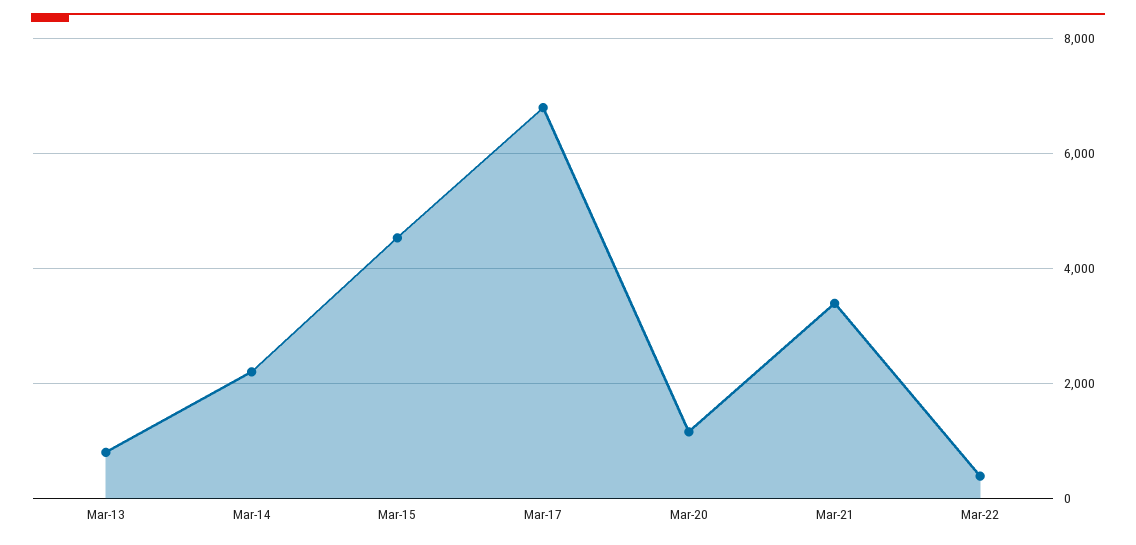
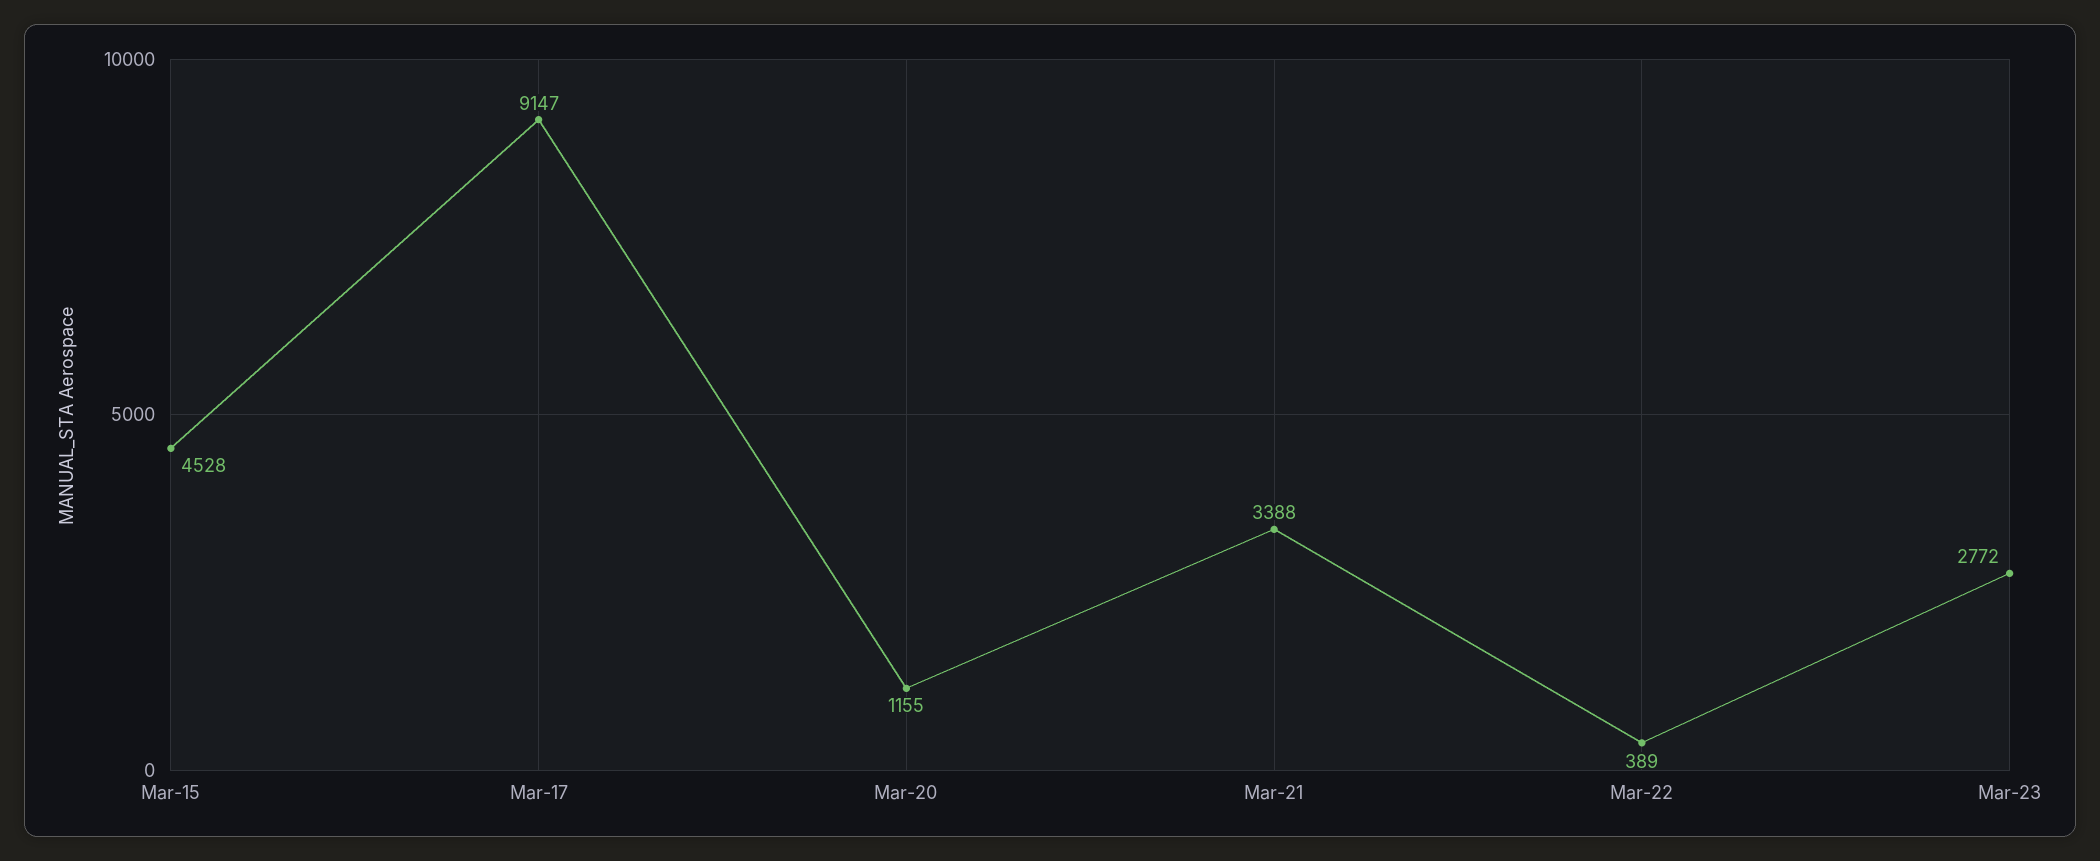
Mar-13: 800 -> none
Mar-14: 2200 -> none
Mar-17: 6800 -> 9147
Mar-23: none -> 2772

